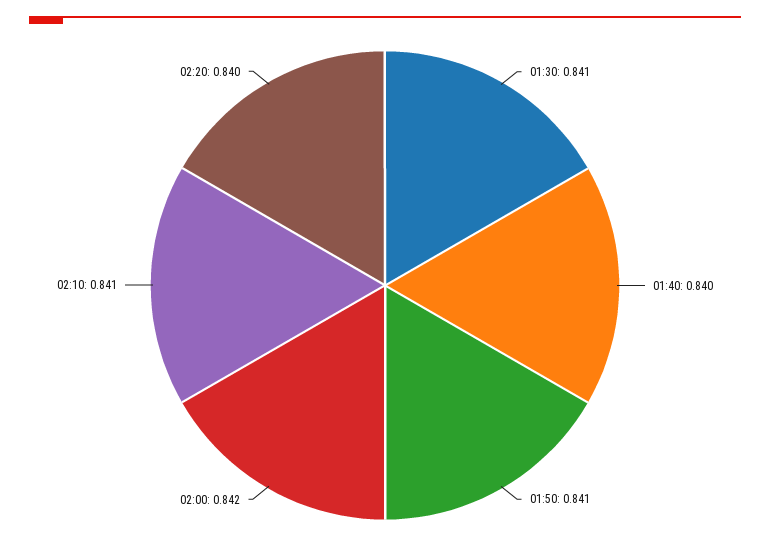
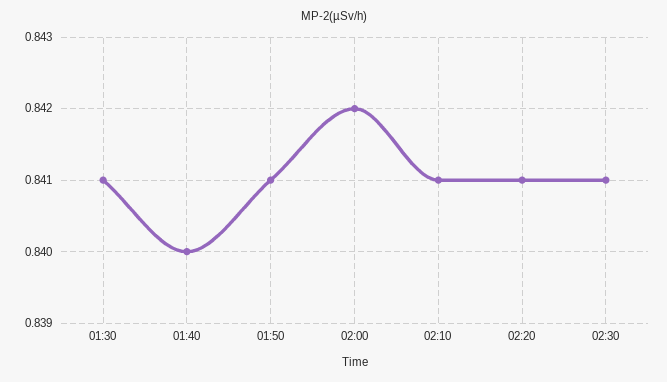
02:20: 0.84 -> 0.841
02:30: none -> 0.841

